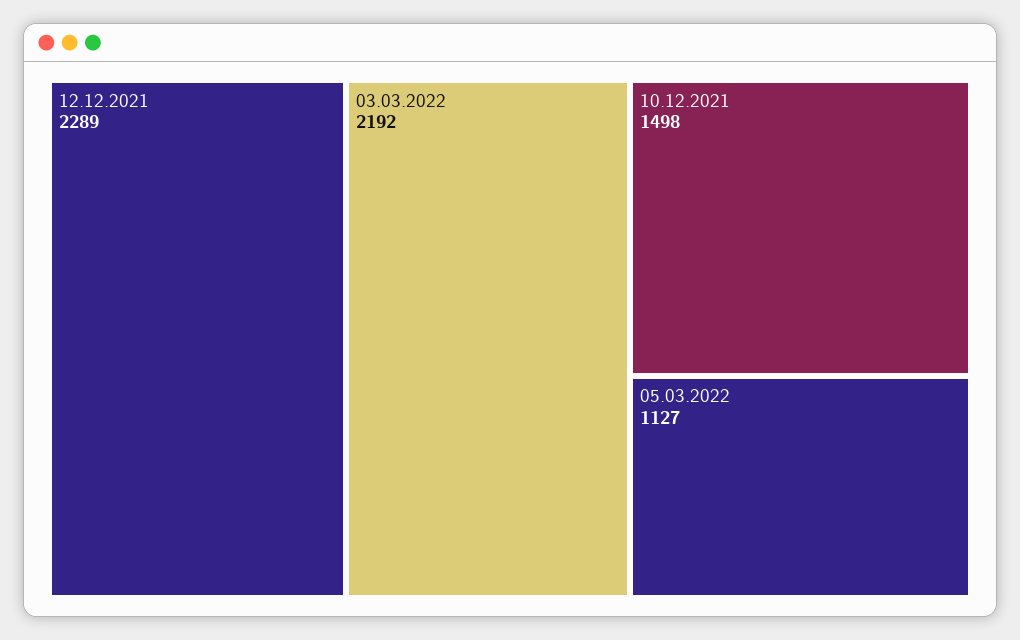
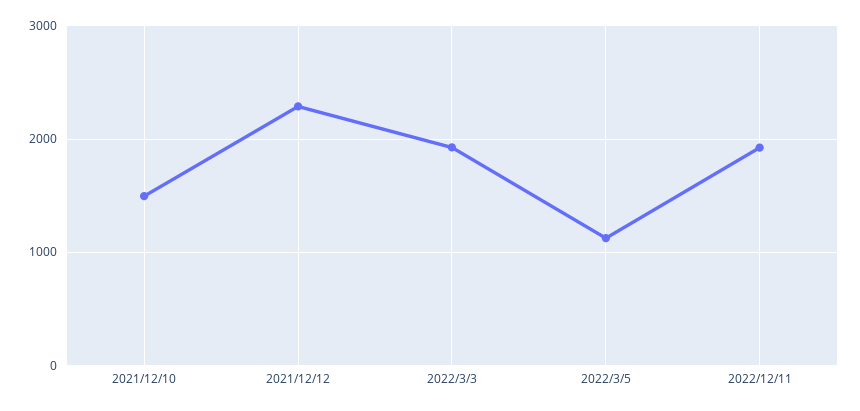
03.03.2022: 2192 -> 1900
2022/12/11: none -> 1900

